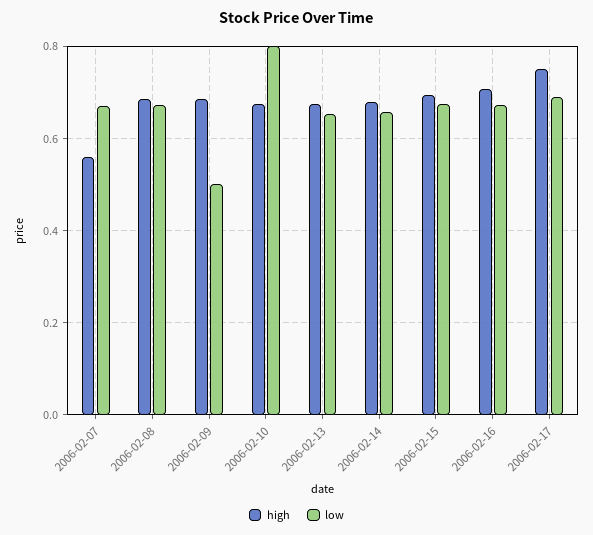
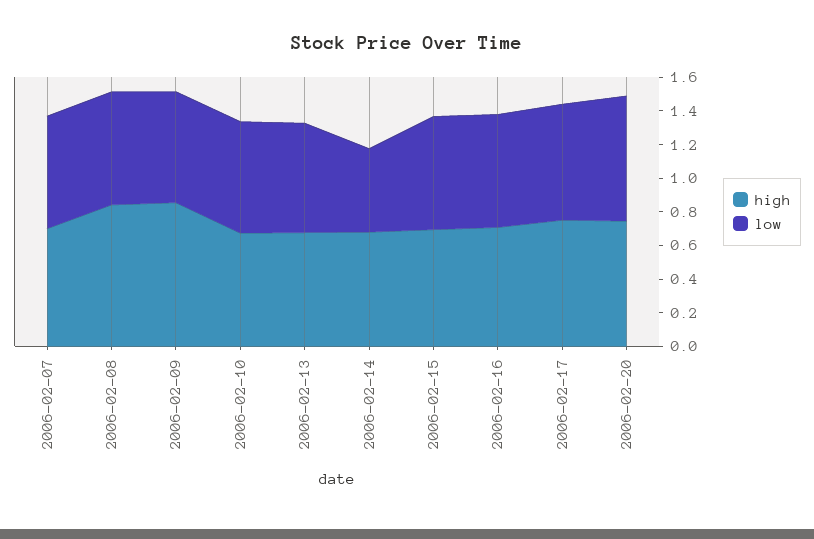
high, 2006-02-07: 0.56 -> 0.7
high, 2006-02-08: 0.68 -> 0.85
high, 2006-02-09: 0.68 -> 0.85
low, 2006-02-09: 0.5 -> 0.65
low, 2006-02-10: 0.8 -> 0.65
low, 2006-02-14: 0.66 -> 0.5
high, 2006-02-20: none -> 0.75
low, 2006-02-20: none -> 0.75

